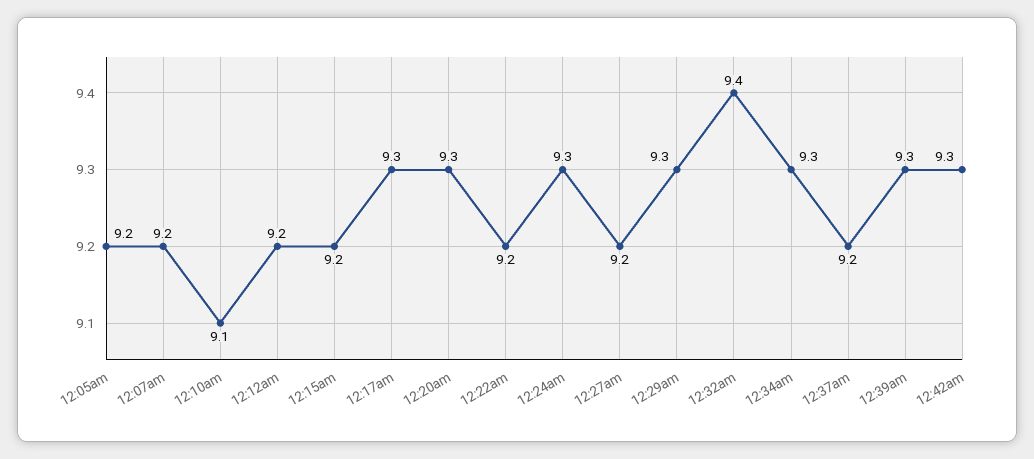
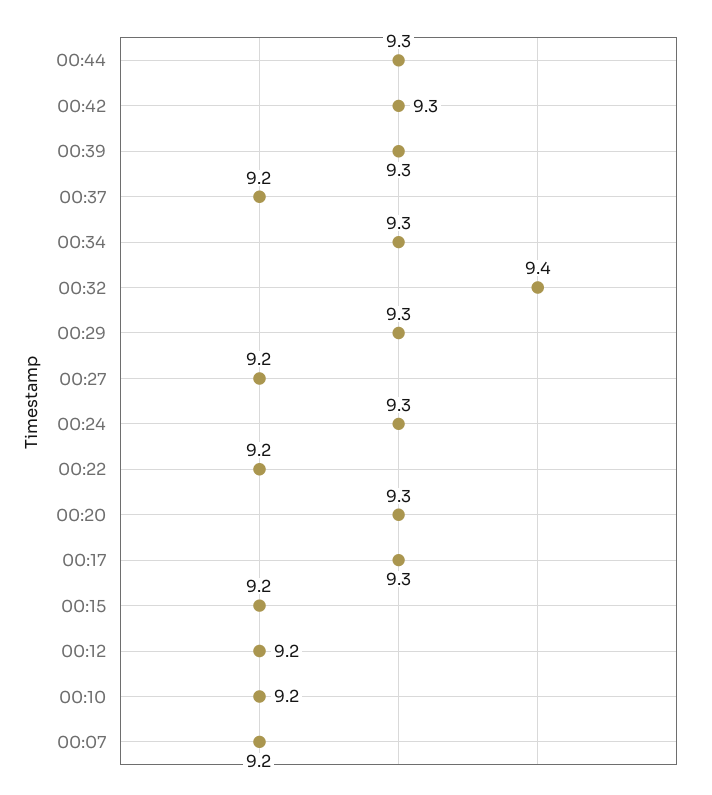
12:05am: 9.2 -> none
12:10am: 9.1 -> 9.2
00:44: none -> 9.3

